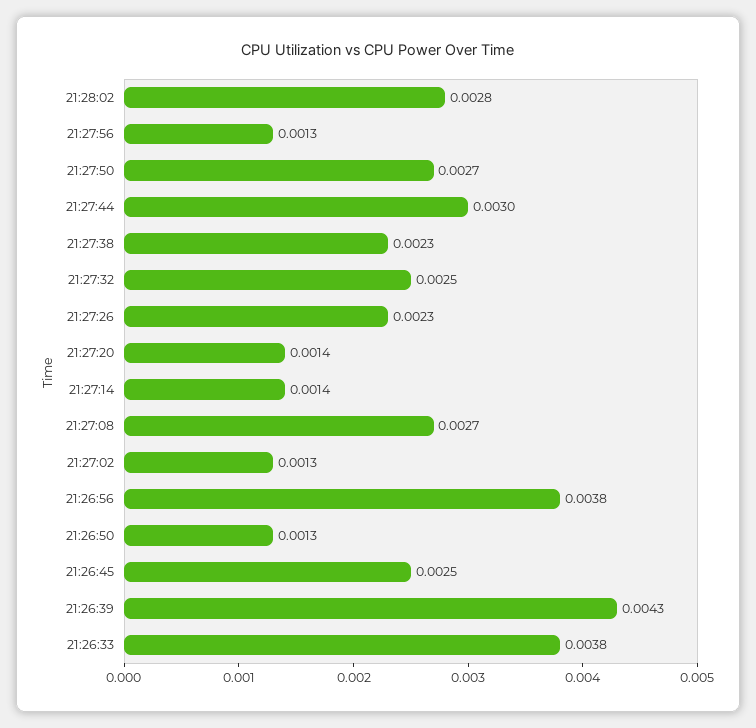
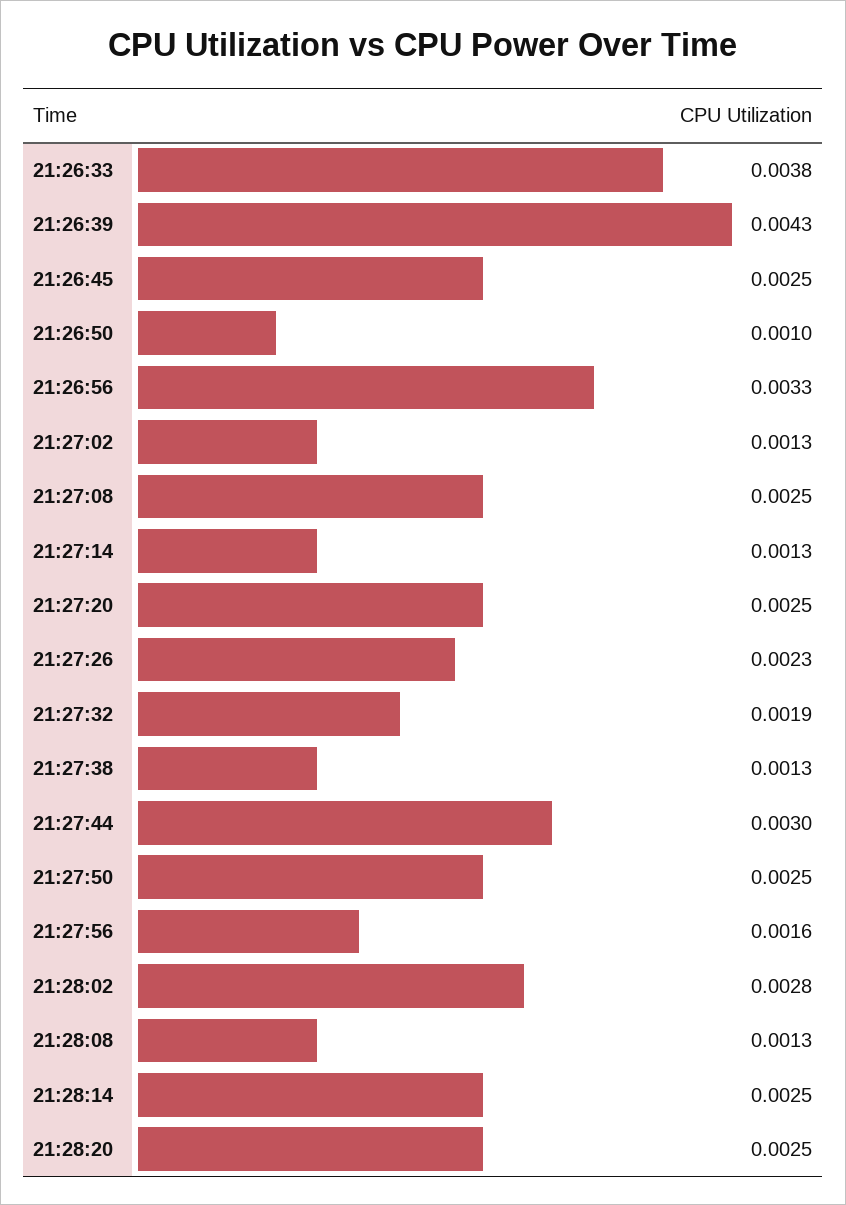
21:27:56: 0.0013 -> 0.0016
21:27:50: 0.0027 -> 0.0025
21:27:38: 0.0023 -> 0.0013
21:27:32: 0.0025 -> 0.0019
21:27:20: 0.0014 -> 0.0025
21:27:14: 0.0014 -> 0.0013
21:27:08: 0.0027 -> 0.0025
21:26:56: 0.0038 -> 0.0033
21:26:50: 0.0013 -> 0.001
21:28:08: none -> 0.0013
21:28:14: none -> 0.0025
21:28:20: none -> 0.0025

